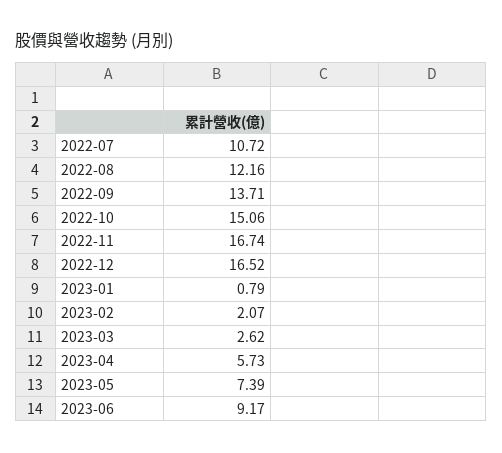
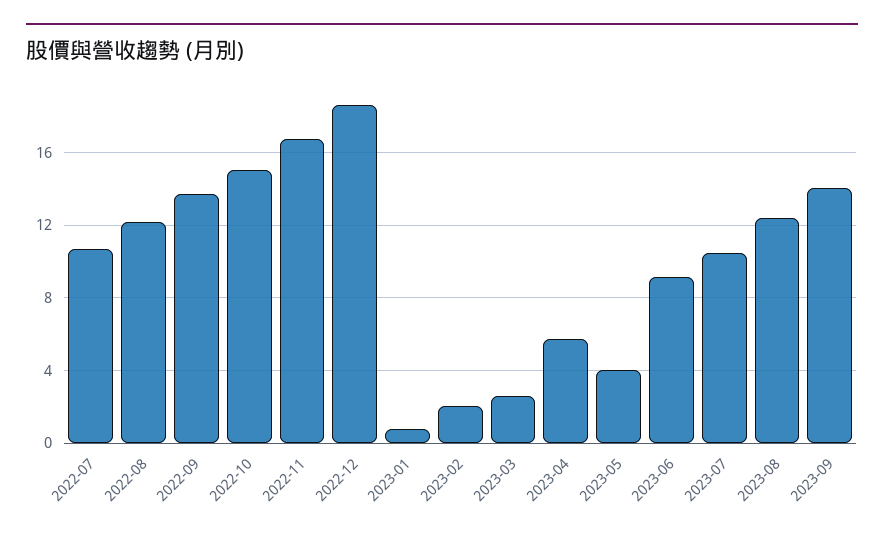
2022-12: 16.52 -> 18.5
2023-05: 7.39 -> 4
2023-07: none -> 10.5
2023-08: none -> 12.5
2023-09: none -> 14

